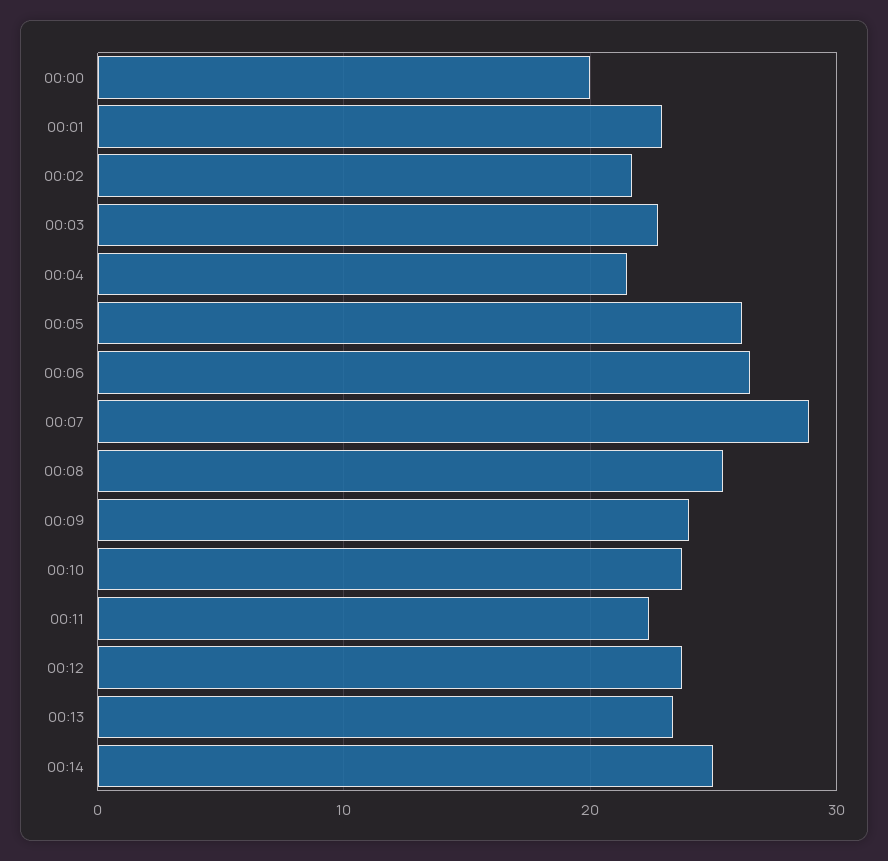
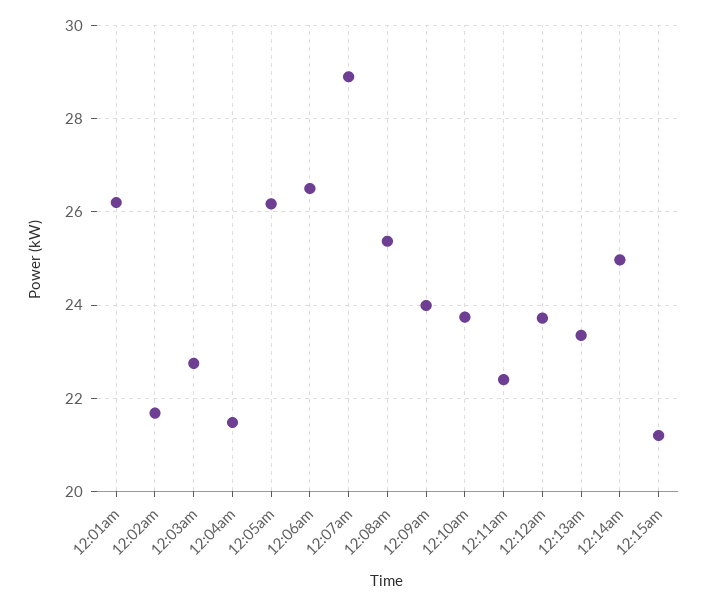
00:00: 20 -> none
00:01: 23 -> 26.2
12:15am: none -> 21.2

